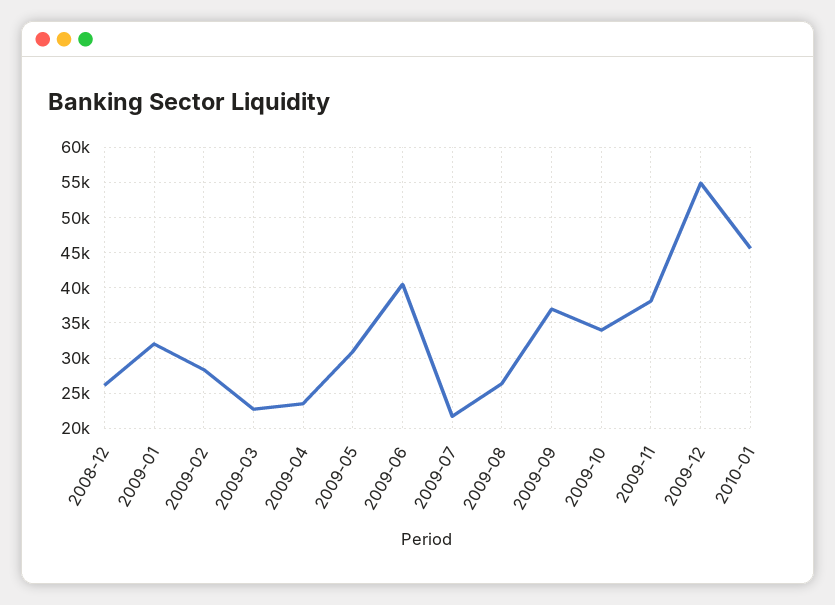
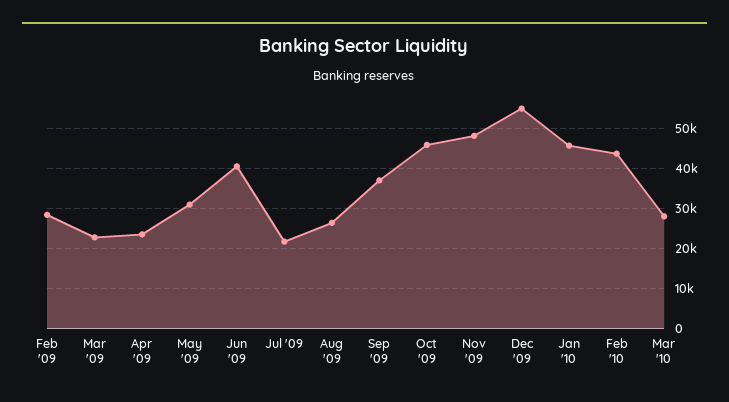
2008-12: 26000 -> none
2009-01: 32000 -> none
2009-10: 34000 -> 46000
2009-11: 38000 -> 48000
Feb '10: none -> 44000
Mar '10: none -> 28000

